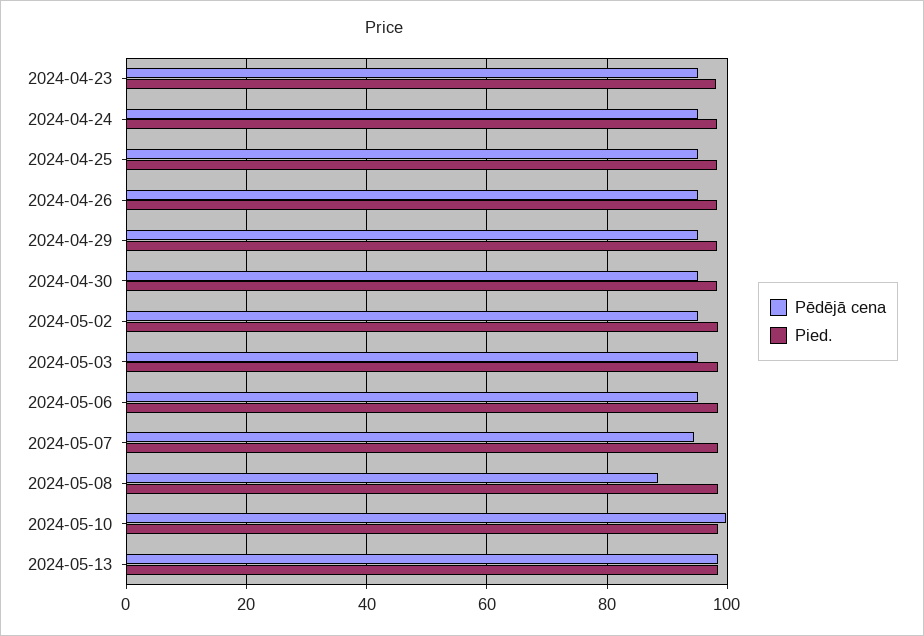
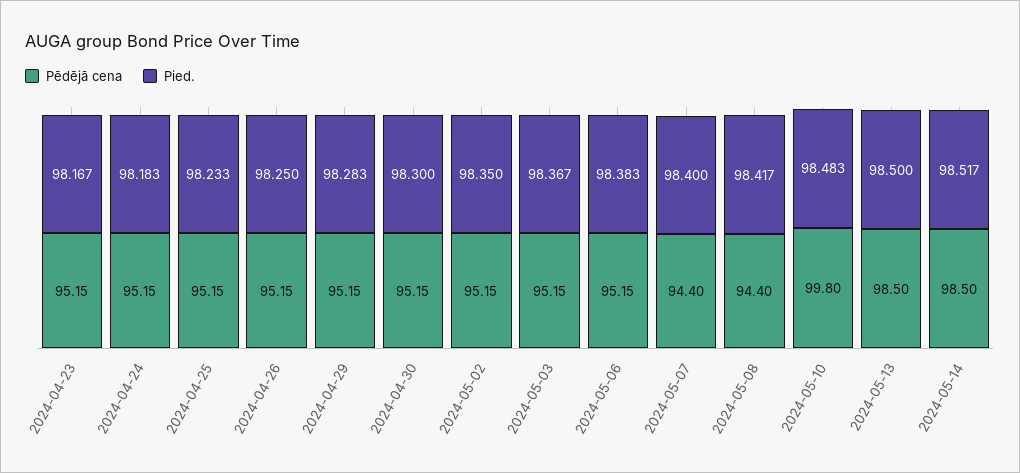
Pēdējā cena, 2024-05-08: 88 -> 94.4
Pēdējā cena, 2024-05-14: none -> 98.5
Pied., 2024-05-14: none -> 98.517

